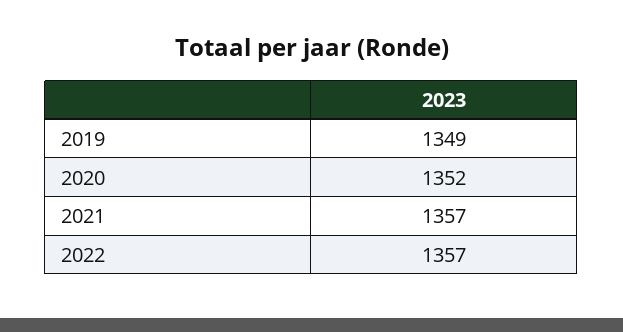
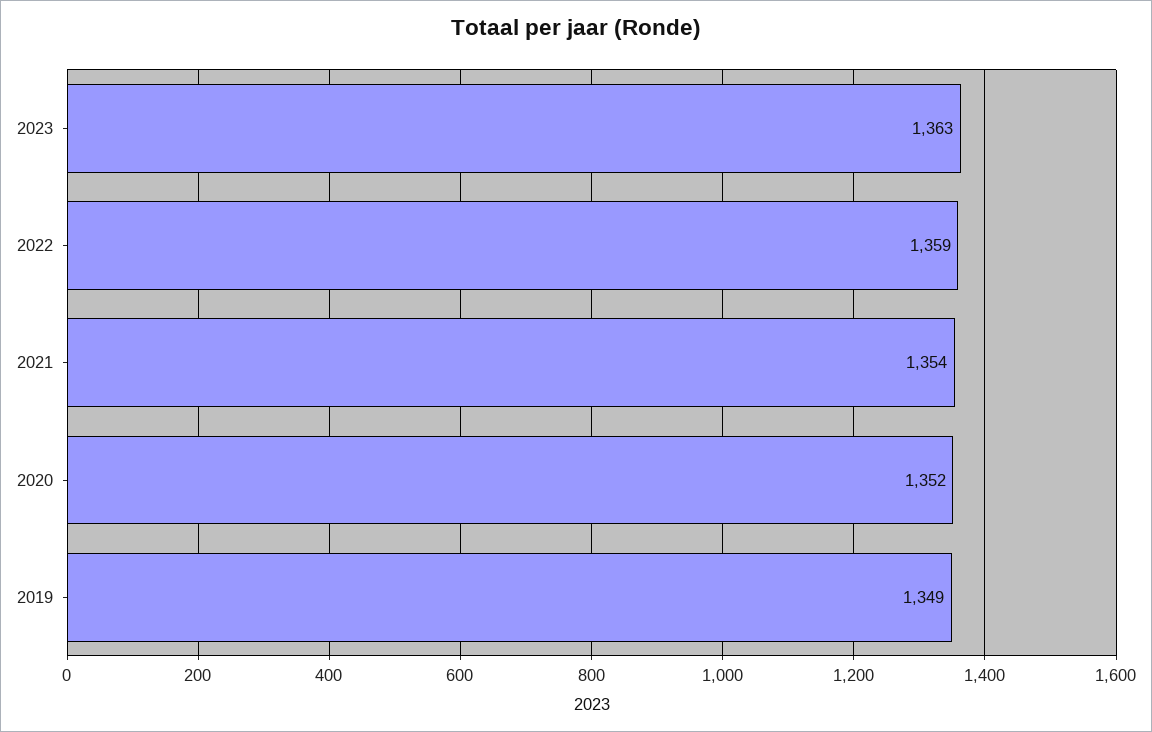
2021: 1357 -> 1354
2022: 1357 -> 1359
2023: none -> 1363

